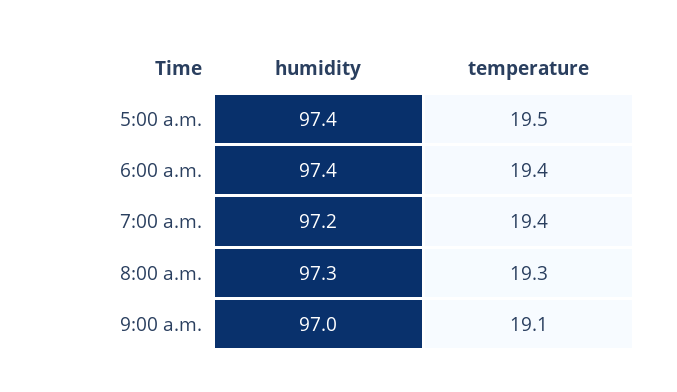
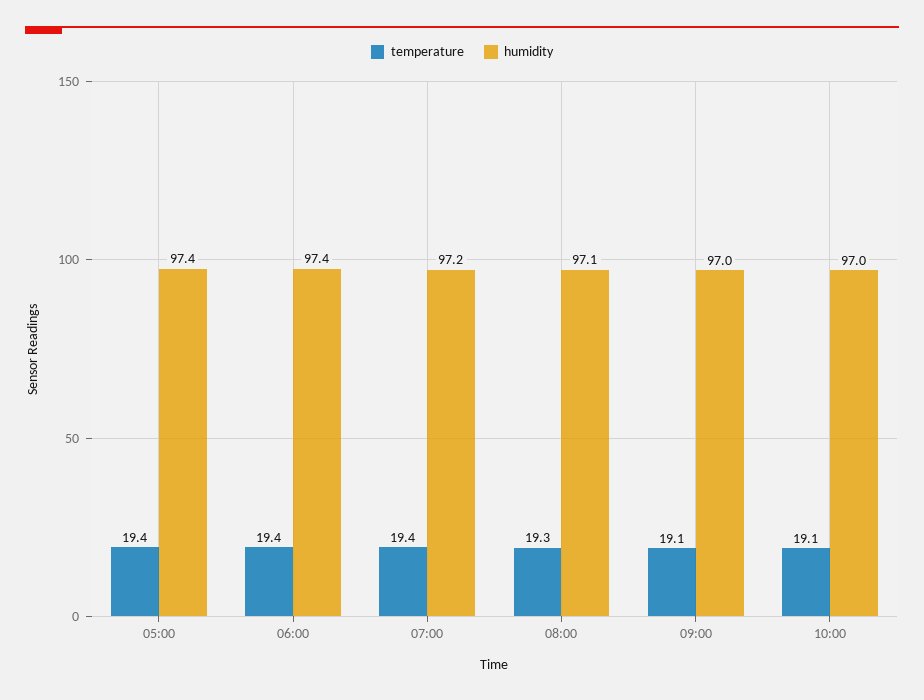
temperature, 5:00 a.m.: 19.5 -> 19.4
humidity, 8:00 a.m.: 97.3 -> 97.1
temperature, 10:00: none -> 19.1
humidity, 10:00: none -> 97

